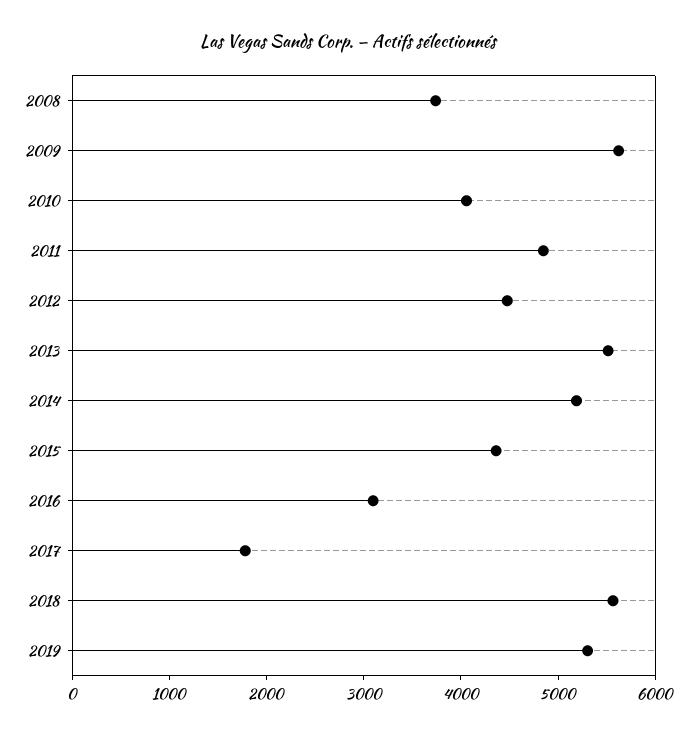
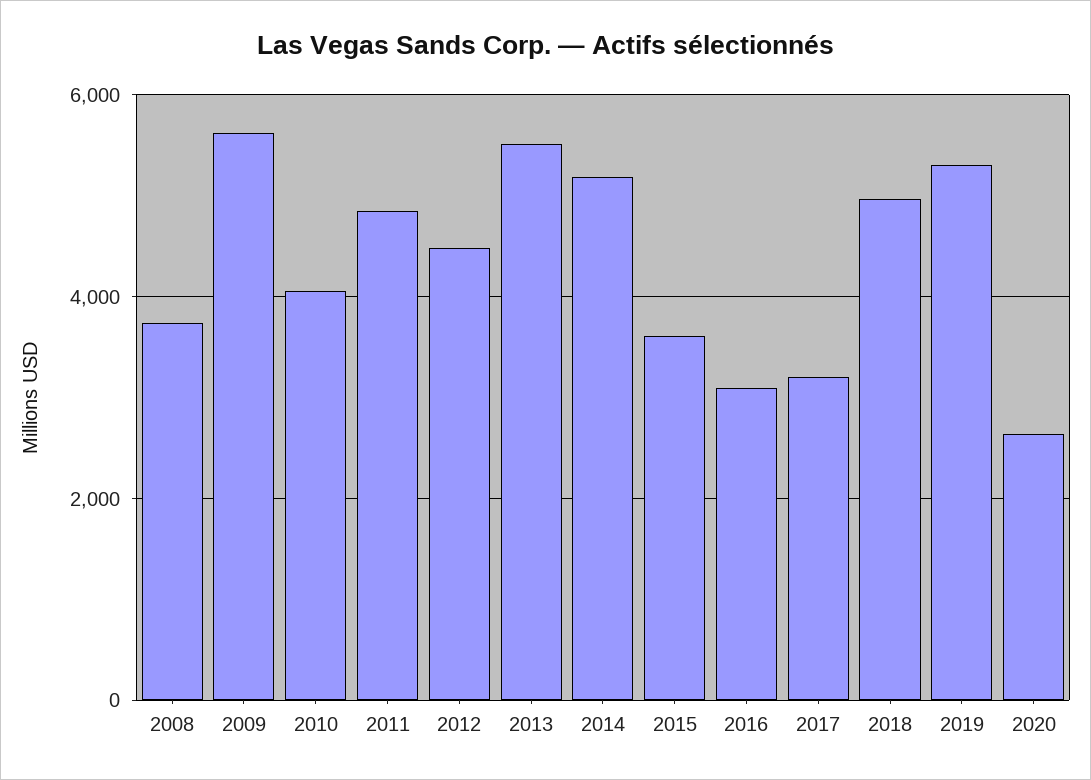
2015: 4400 -> 3600
2017: 1800 -> 3200
2018: 5600 -> 5000
2020: none -> 2600

